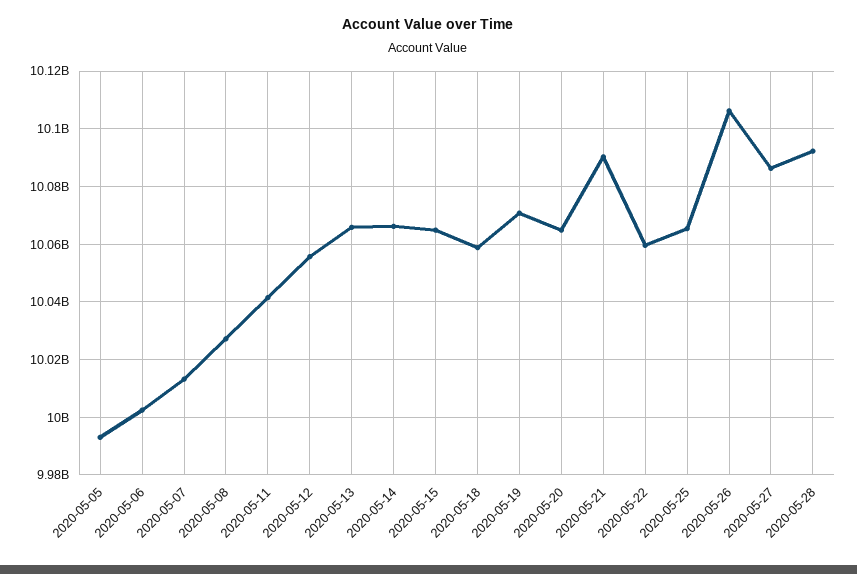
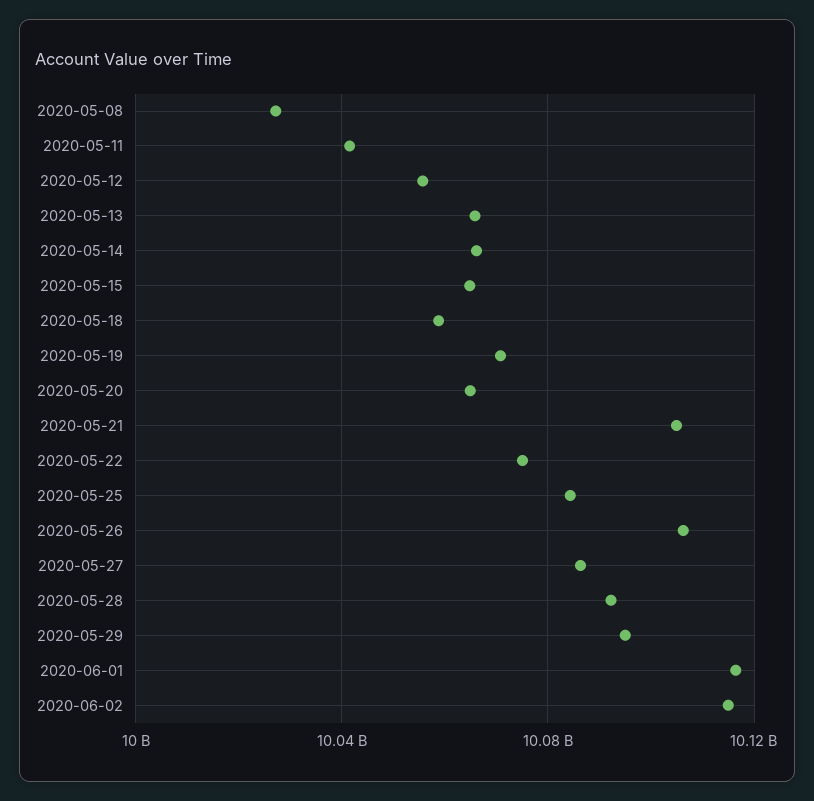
2020-05-05: 9992500000 -> none
2020-05-06: 10002500000 -> none
2020-05-07: 10012500000 -> none
2020-05-21: 10090000000 -> 10105000000
2020-05-22: 10060000000 -> 10075000000
2020-05-25: 10065000000 -> 10085000000
2020-05-29: none -> 10095000000
2020-06-01: none -> 10115000000
2020-06-02: none -> 10115000000

